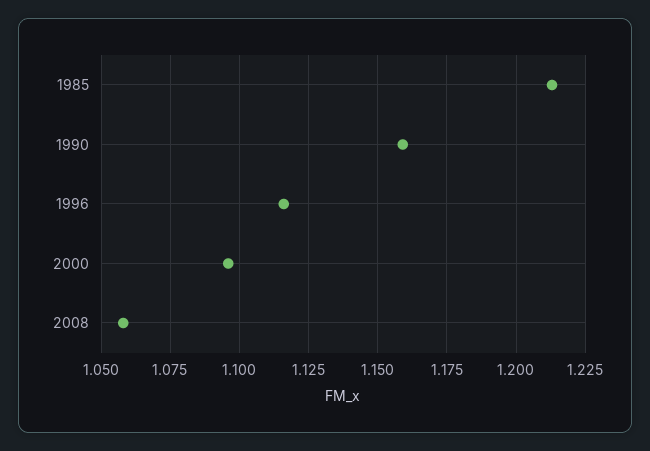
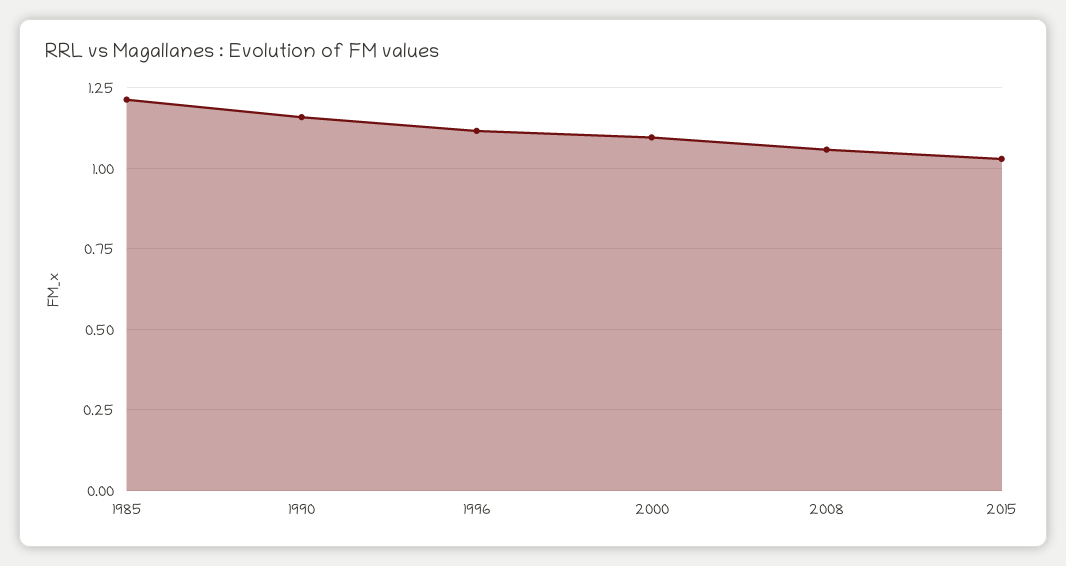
2015: none -> 1.025

